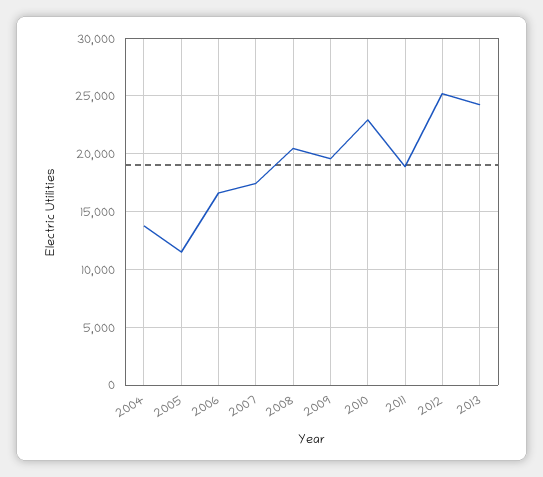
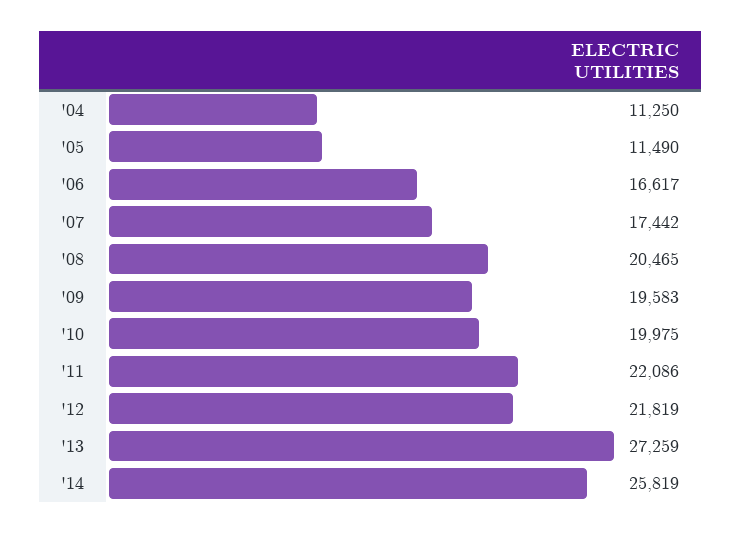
2004: 14000 -> 11250
2010: 23000 -> 19975
2011: 19000 -> 22086
2012: 25000 -> 21819
2013: 24000 -> 27259
'14: none -> 25819

